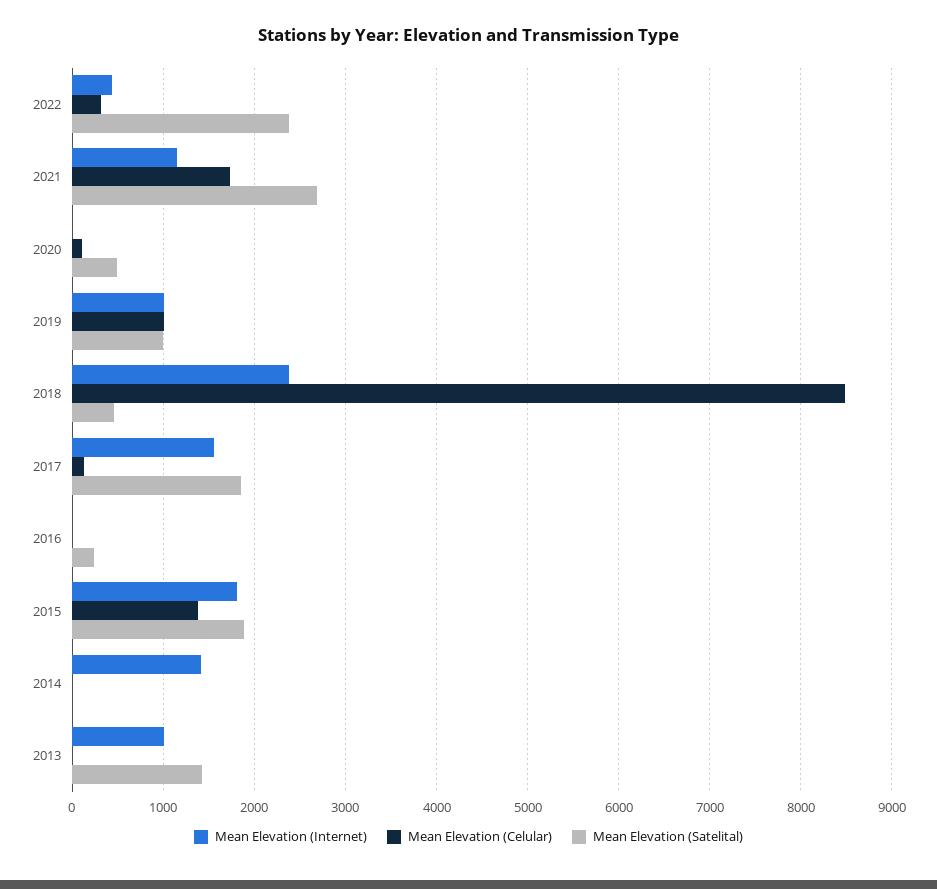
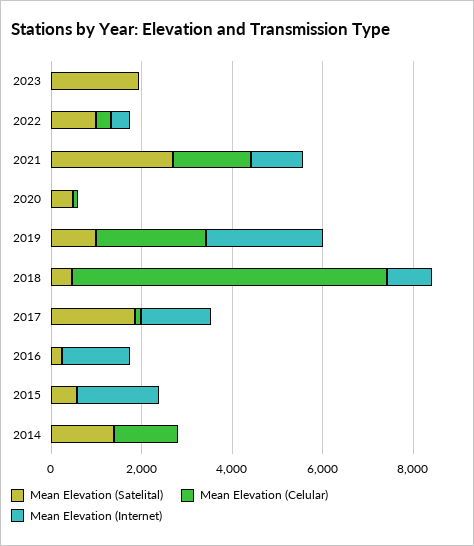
Mean Elevation (Satelital), 2022: 2400 -> 1000
Mean Elevation (Internet), 2019: 1000 -> 2500
Mean Elevation (Celular), 2019: 1000 -> 2500
Mean Elevation (Internet), 2018: 2400 -> 1000
Mean Elevation (Celular), 2018: 8500 -> 7000
Mean Elevation (Internet), 2016: 0 -> 1500
Mean Elevation (Celular), 2015: 1400 -> 0
Mean Elevation (Satelital), 2015: 1900 -> 500
Mean Elevation (Internet), 2014: 1400 -> 0
Mean Elevation (Celular), 2014: 0 -> 1500
Mean Elevation (Satelital), 2014: 0 -> 1500
Mean Elevation (Internet), 2013: 1000 -> none
Mean Elevation (Celular), 2013: 0 -> none
Mean Elevation (Satelital), 2013: 1400 -> none
Mean Elevation (Satelital), 2023: none -> 2000
Mean Elevation (Celular), 2023: none -> 0
Mean Elevation (Internet), 2023: none -> 0

